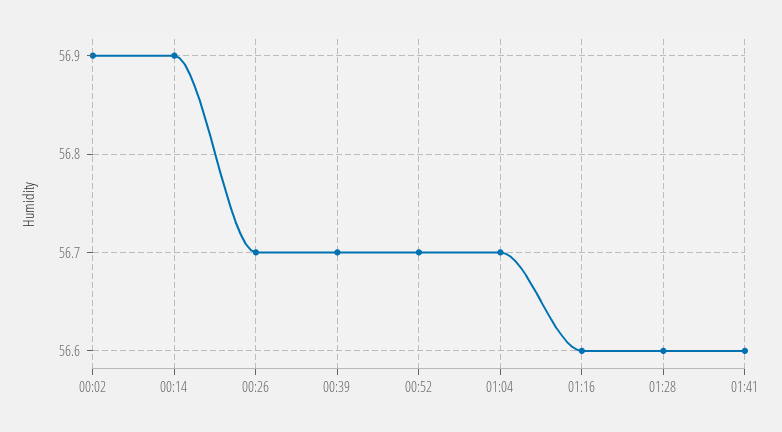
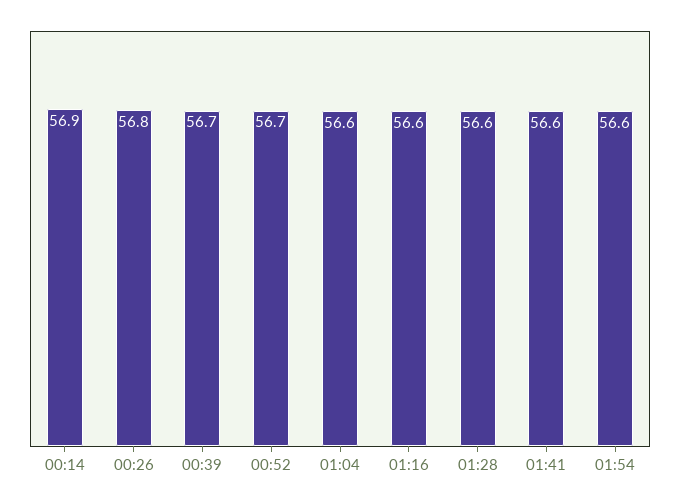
00:02: 56.9 -> none
00:26: 56.7 -> 56.8
01:04: 56.7 -> 56.6
01:54: none -> 56.6

